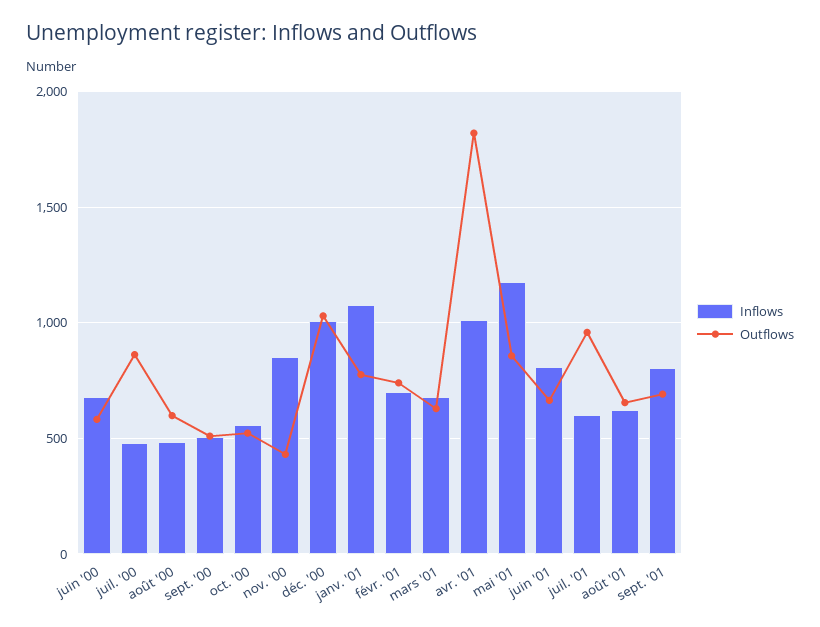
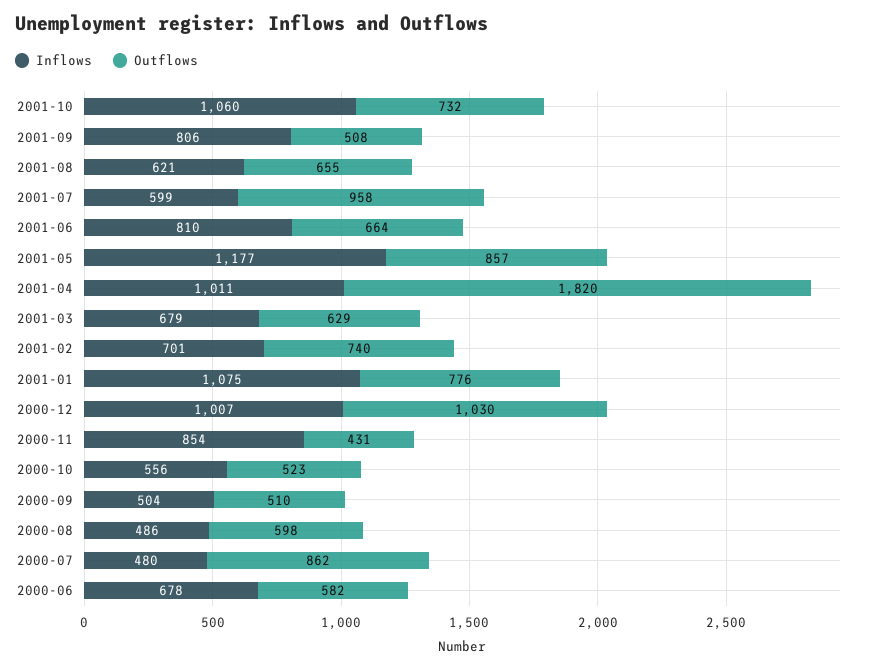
Outflows, sept. '01: 700 -> 508
Inflows, 2001-10: none -> 1060
Outflows, 2001-10: none -> 732

